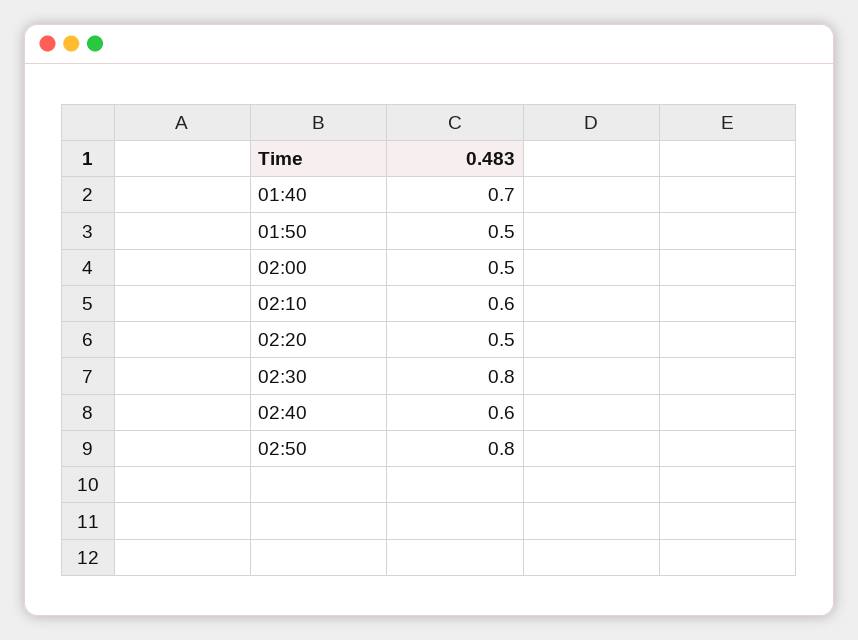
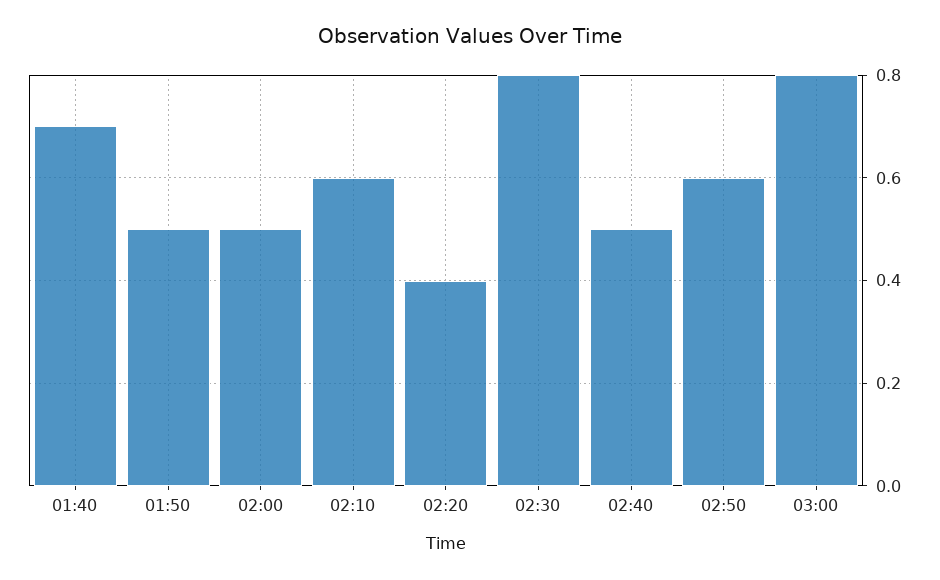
02:20: 0.5 -> 0.4
02:40: 0.6 -> 0.5
02:50: 0.8 -> 0.6
03:00: none -> 0.8

